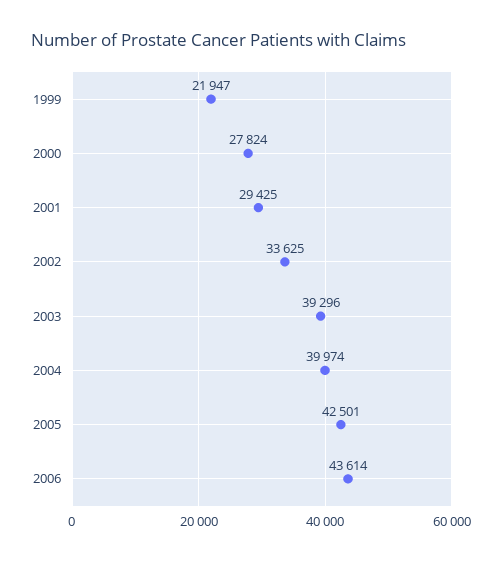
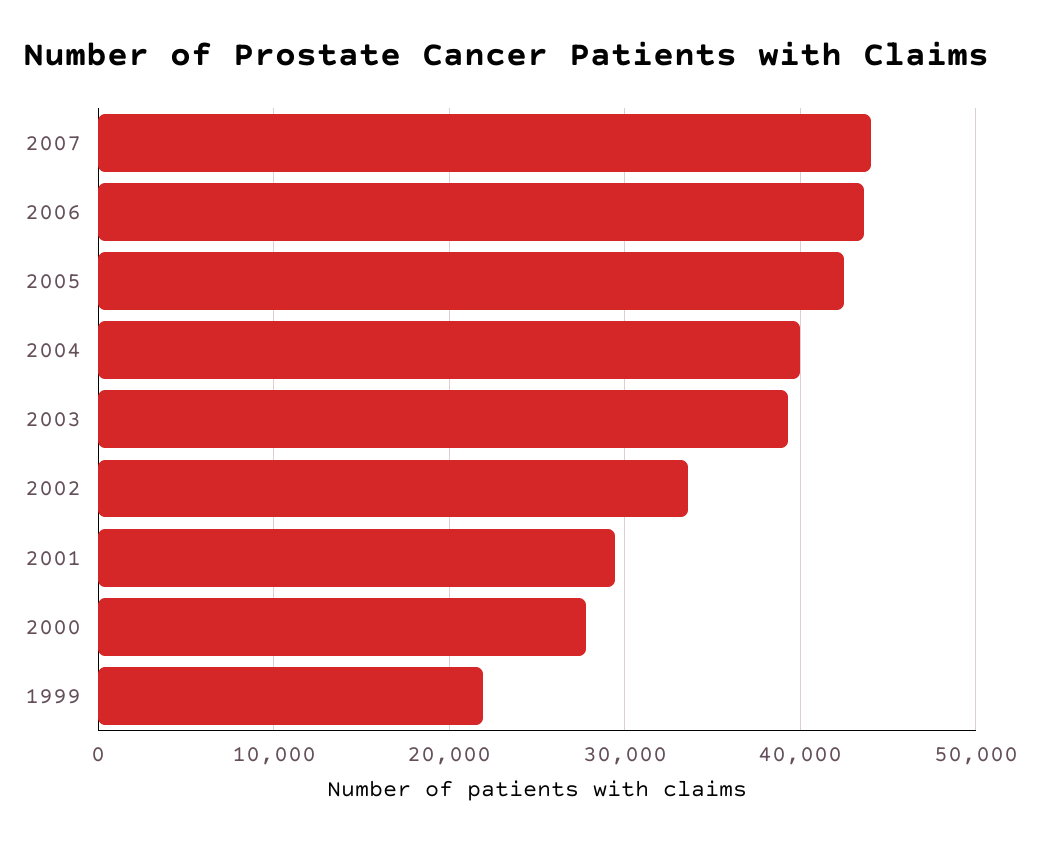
2007: none -> 44000

